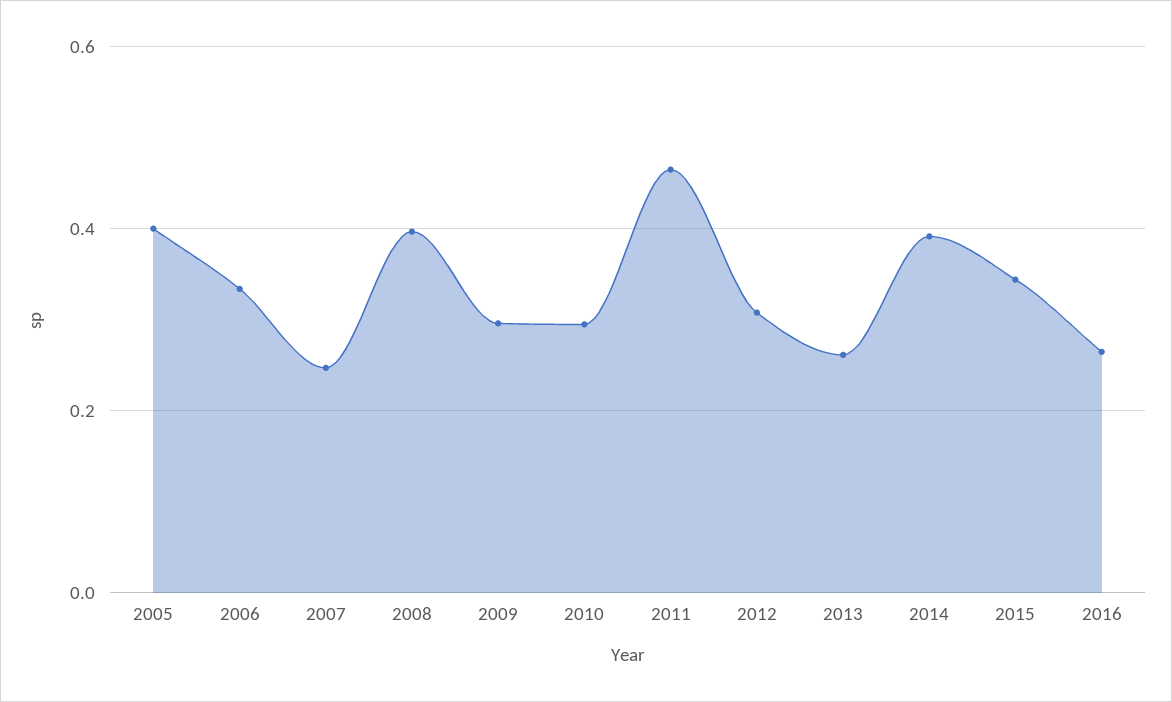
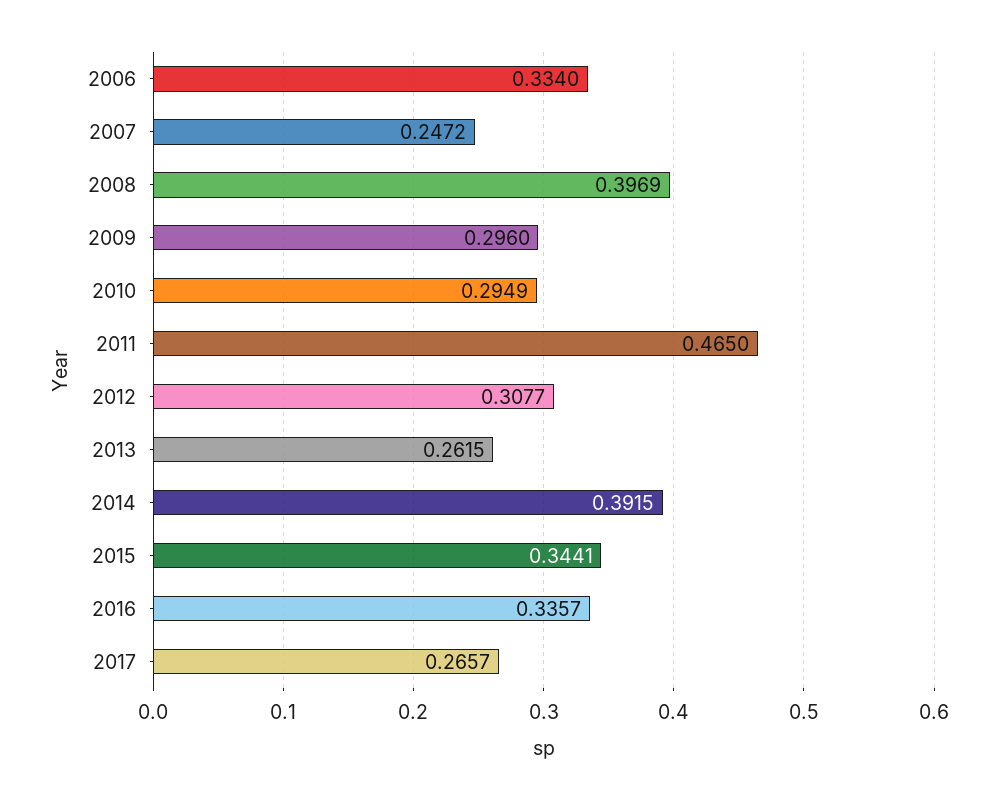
2005: 0.4 -> none
2016: 0.26 -> 0.3357
2017: none -> 0.2657

